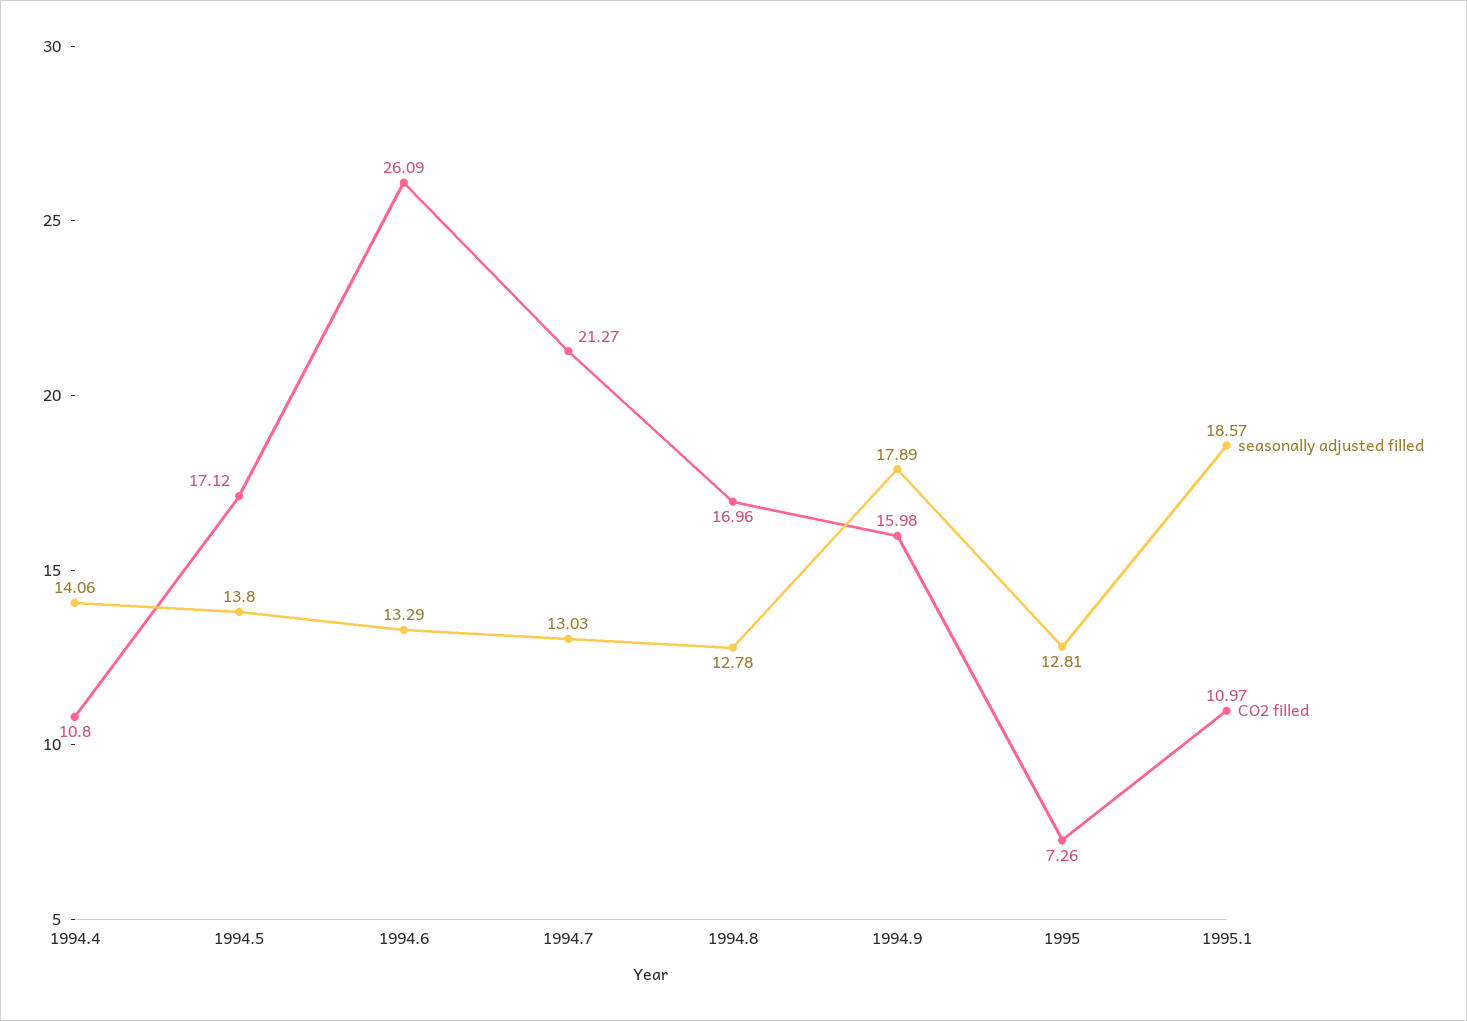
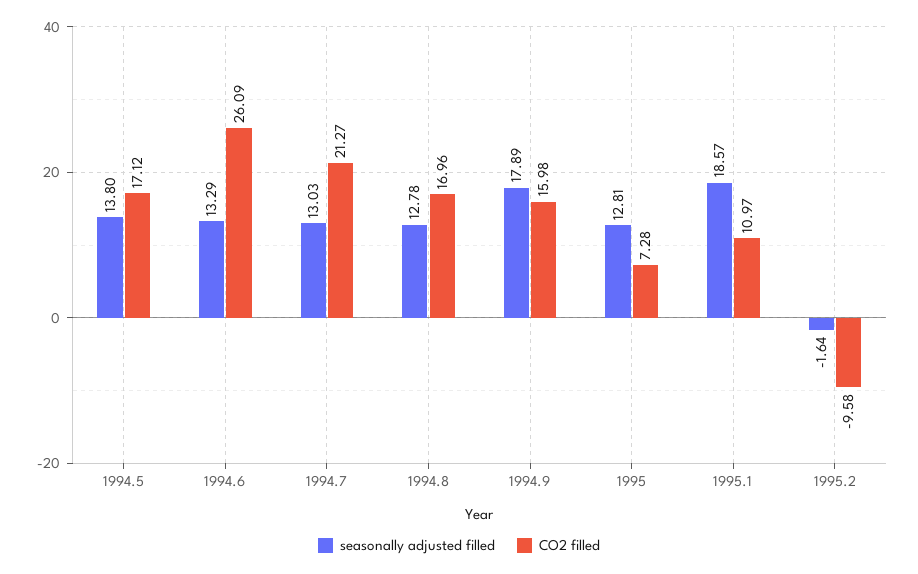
seasonally adjusted filled, 1994.4: 14.06 -> none
CO2 filled, 1994.4: 10.8 -> none
CO2 filled, 1995: 7.26 -> 7.28
seasonally adjusted filled, 1995.2: none -> -1.64
CO2 filled, 1995.2: none -> -9.58

